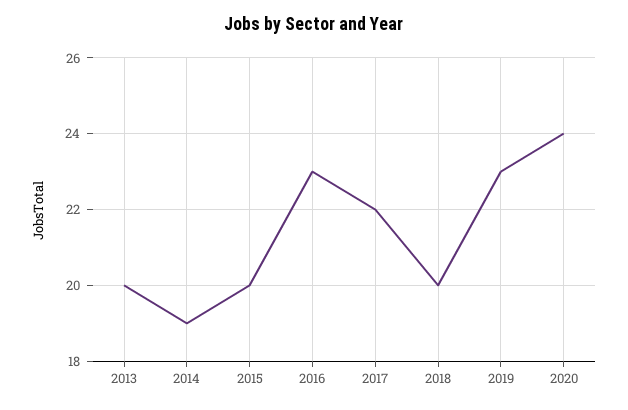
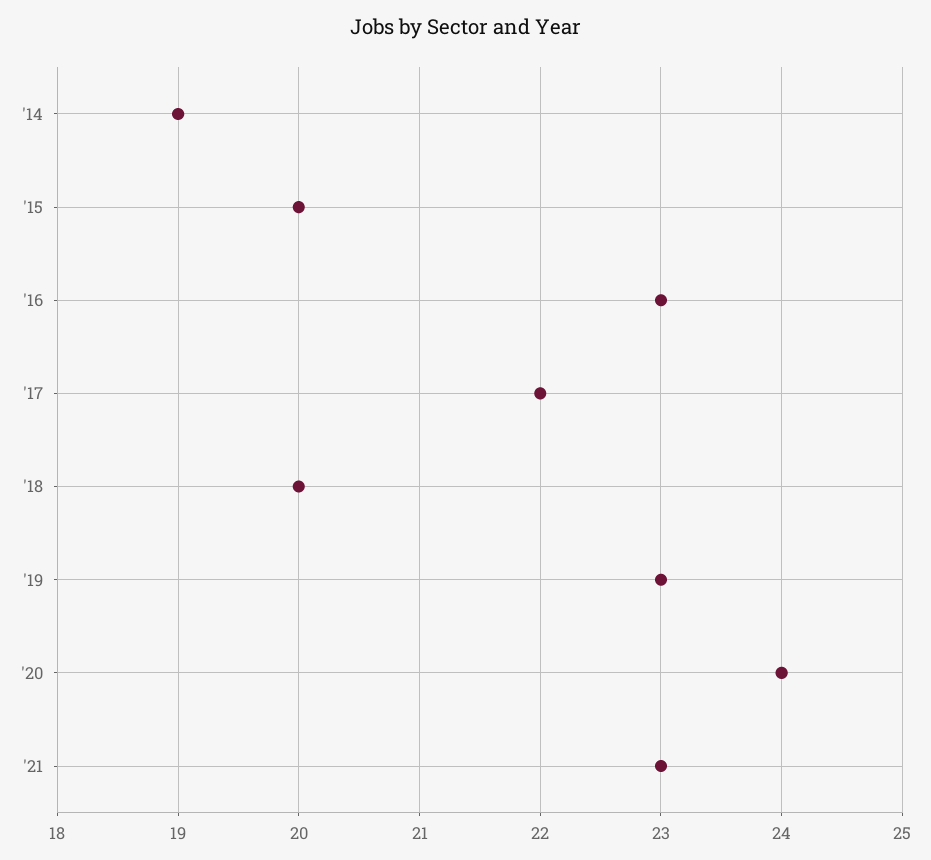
2013: 20 -> none
'21: none -> 23

